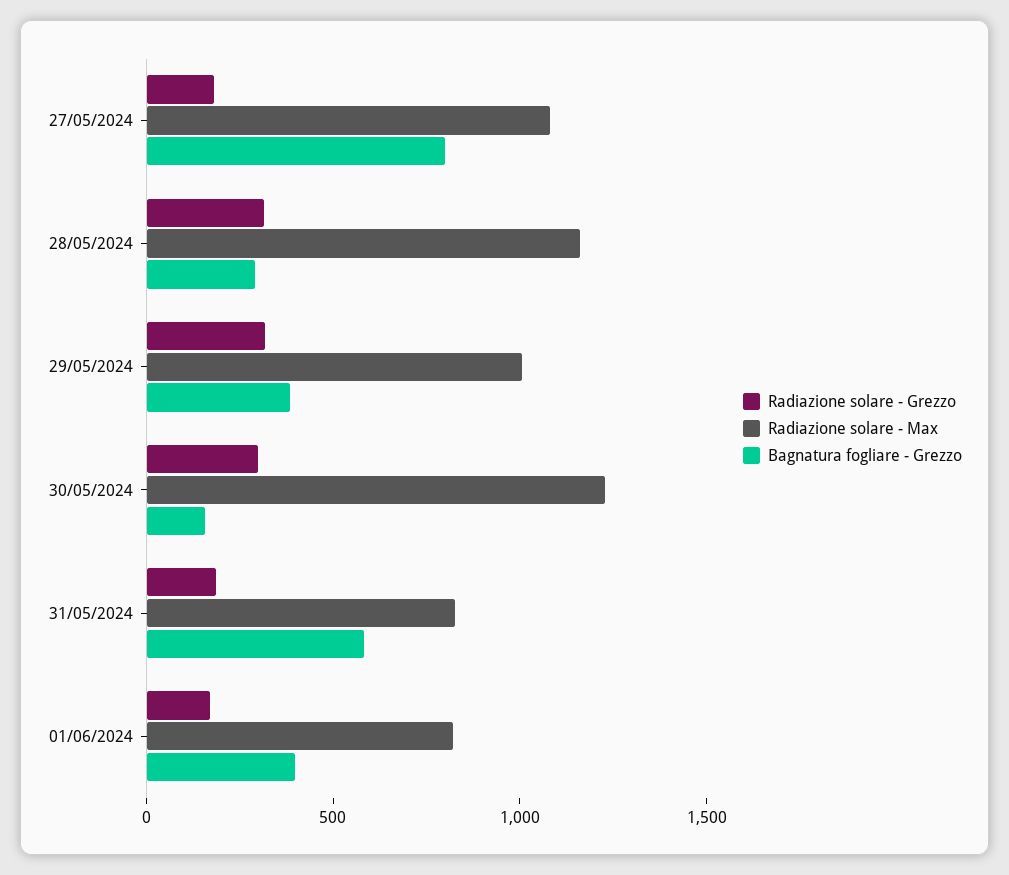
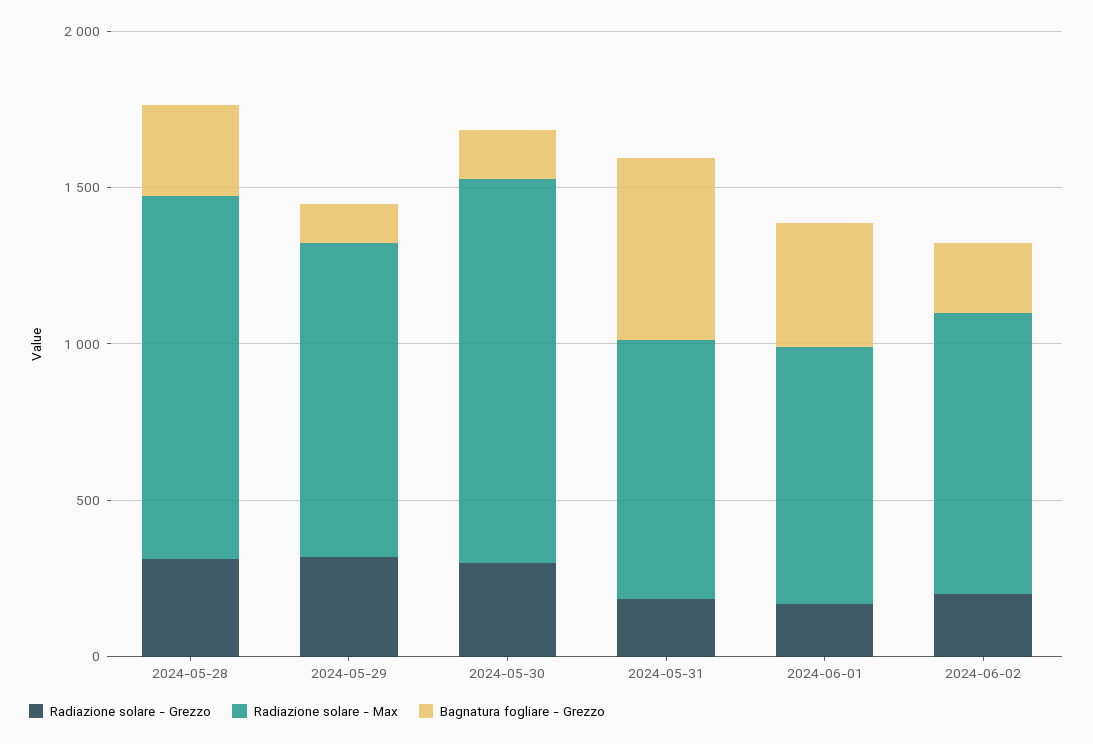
Radiazione solare - Grezzo, 27/05/2024: 200 -> none
Radiazione solare - Max, 27/05/2024: 1100 -> none
Bagnatura fogliare - Grezzo, 27/05/2024: 800 -> none
Bagnatura fogliare - Grezzo, 29/05/2024: 400 -> 100
Radiazione solare - Grezzo, 2024-06-02: none -> 200
Radiazione solare - Max, 2024-06-02: none -> 900
Bagnatura fogliare - Grezzo, 2024-06-02: none -> 200

